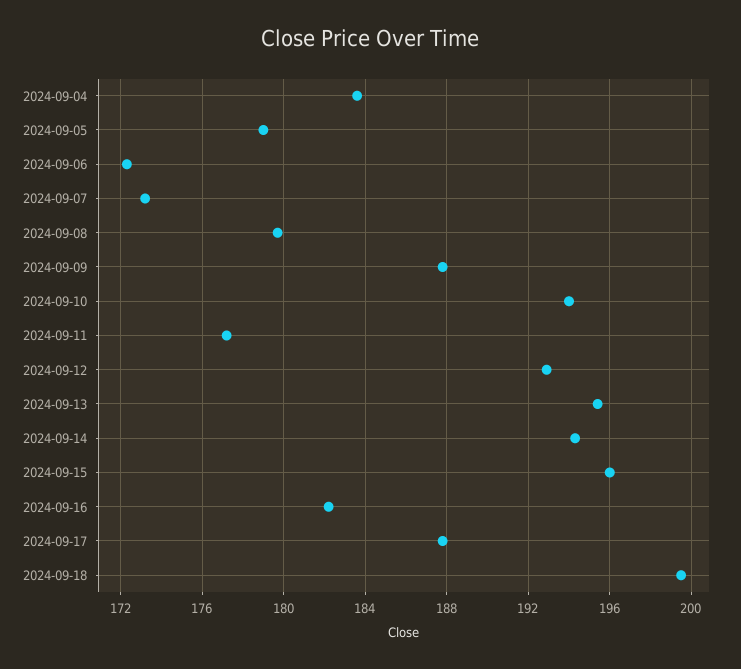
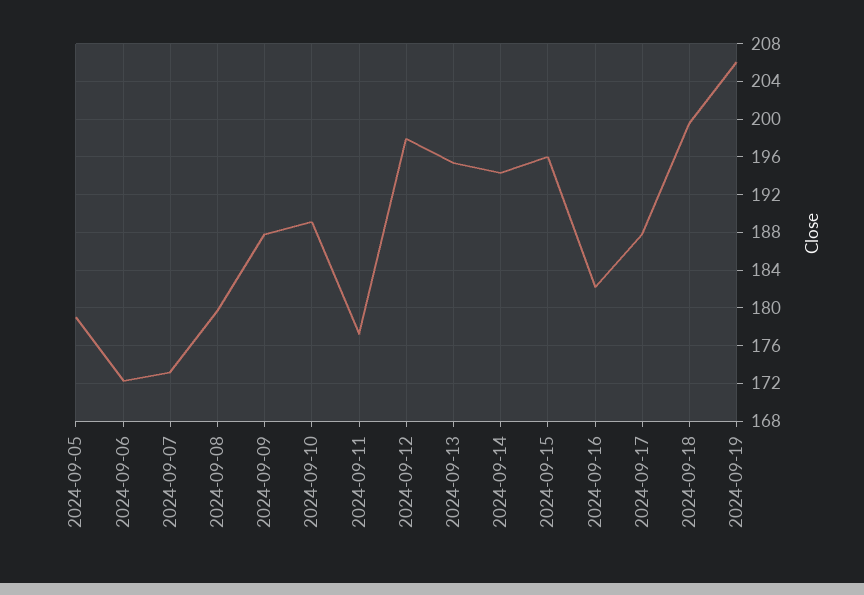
2024-09-04: 183.5 -> none
2024-09-10: 194 -> 189
2024-09-12: 193 -> 198
2024-09-19: none -> 206

